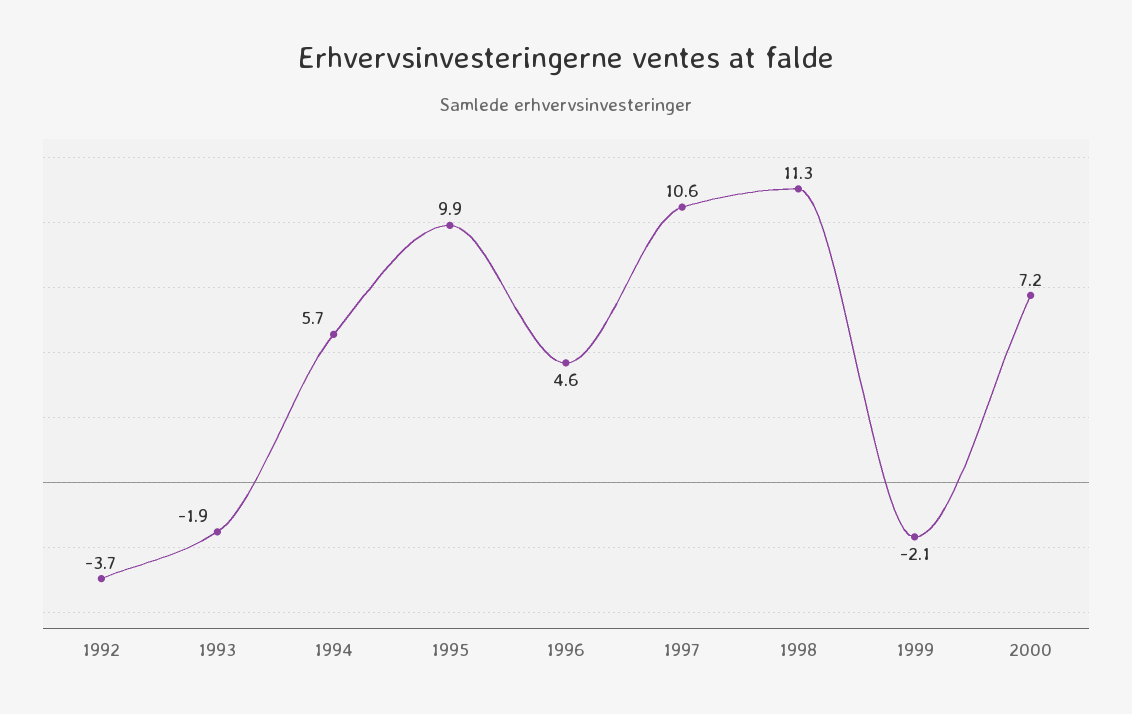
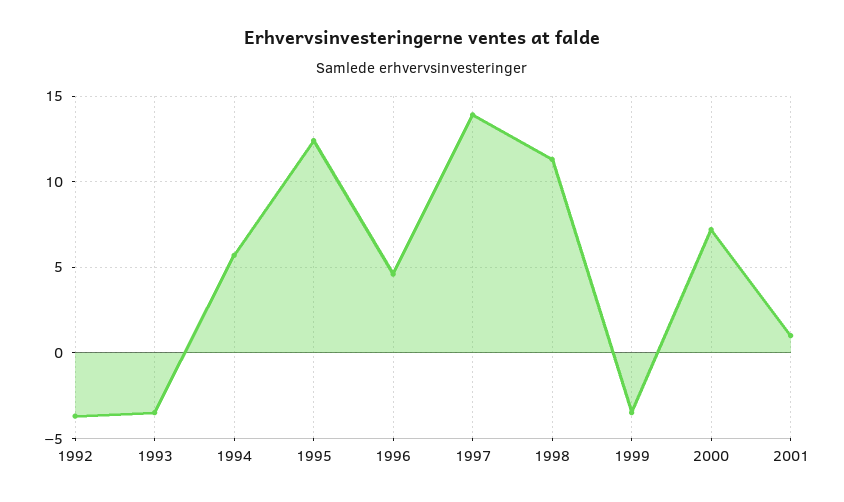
1993: -1.9 -> -3.5
1995: 9.9 -> 12.5
1997: 10.6 -> 14
1999: -2.1 -> -3.5
2001: none -> 1

